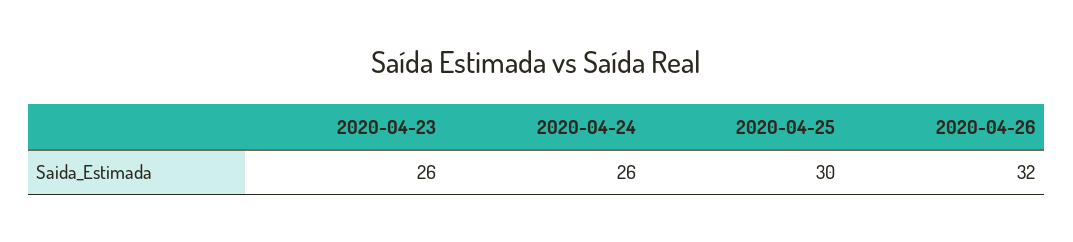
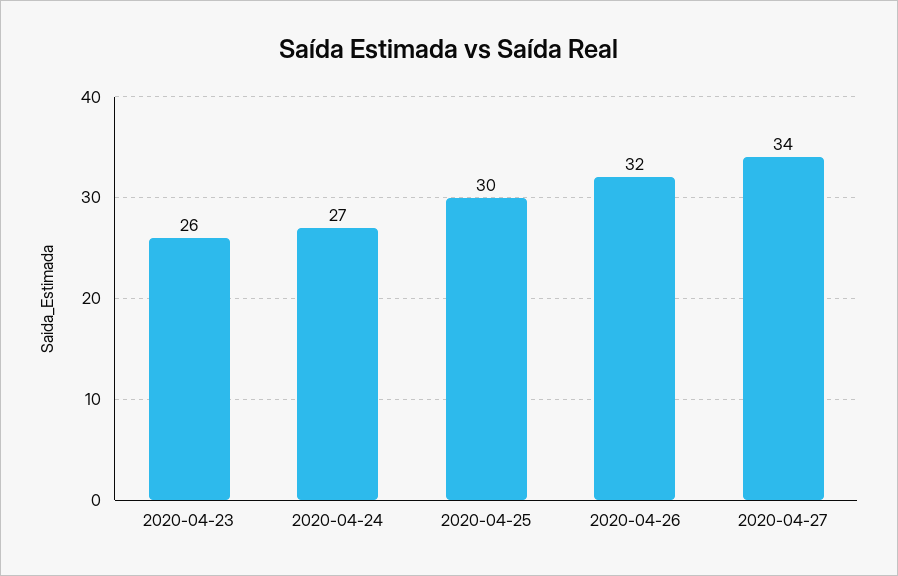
2020-04-24: 26 -> 27
2020-04-27: none -> 34

